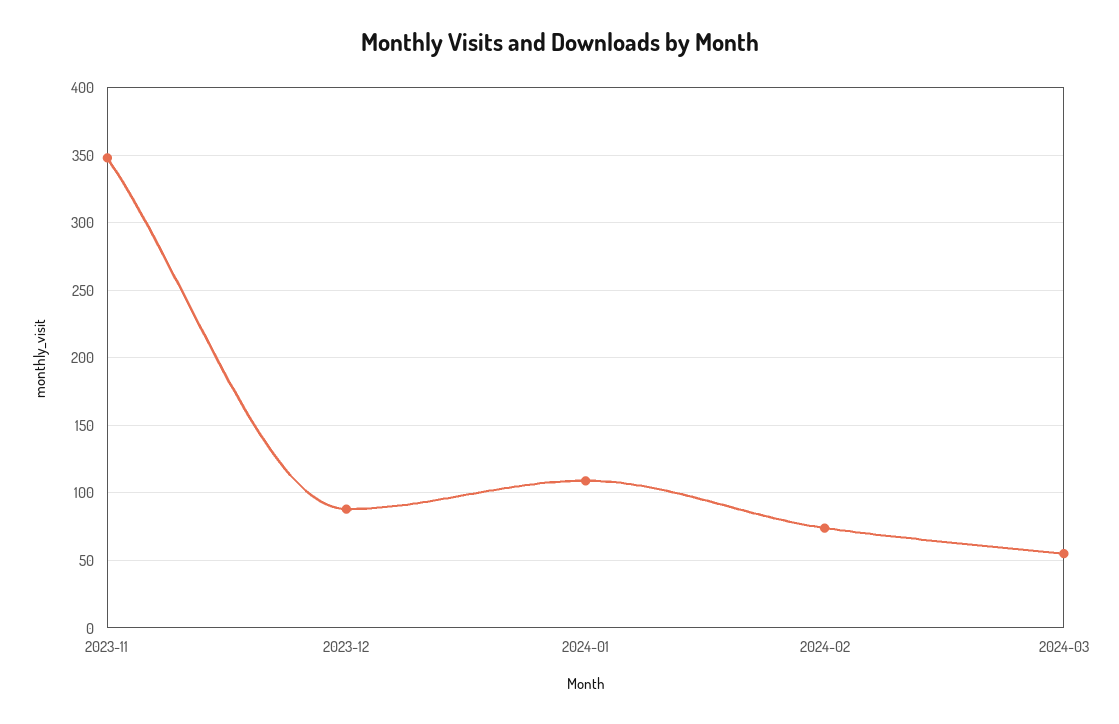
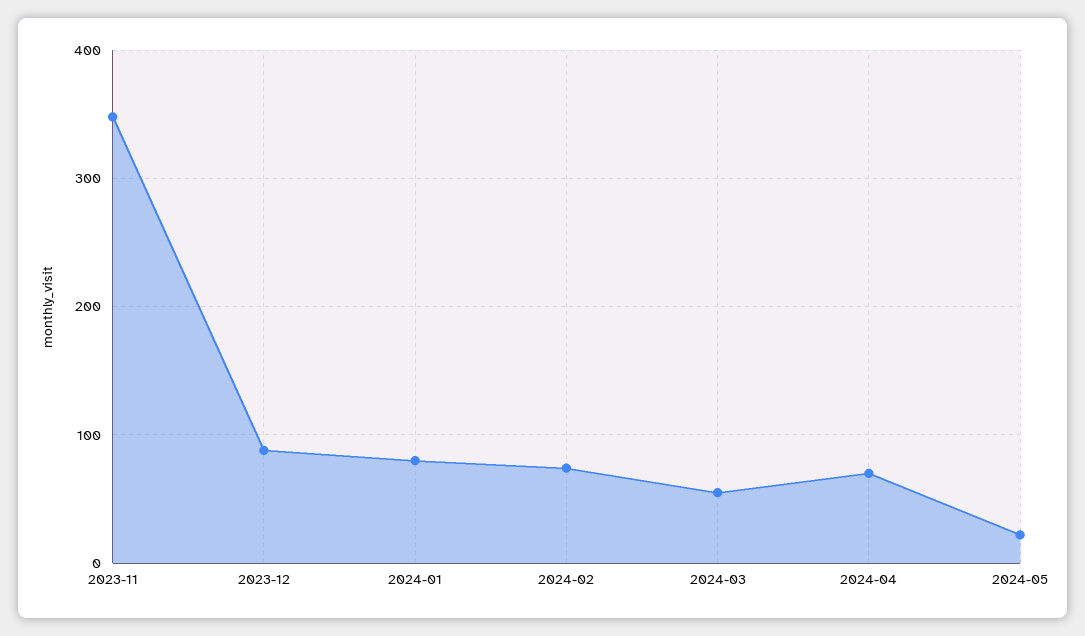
2024-01: 110 -> 80
2024-04: none -> 70
2024-05: none -> 20

